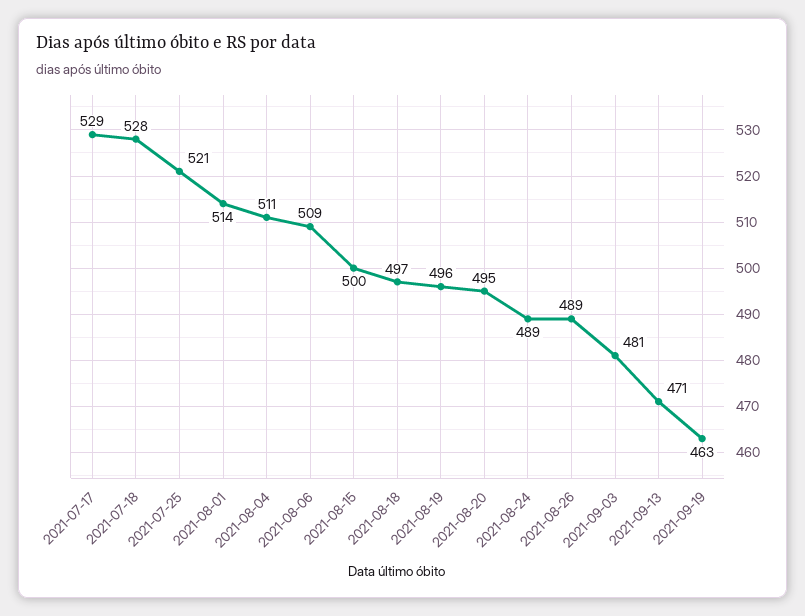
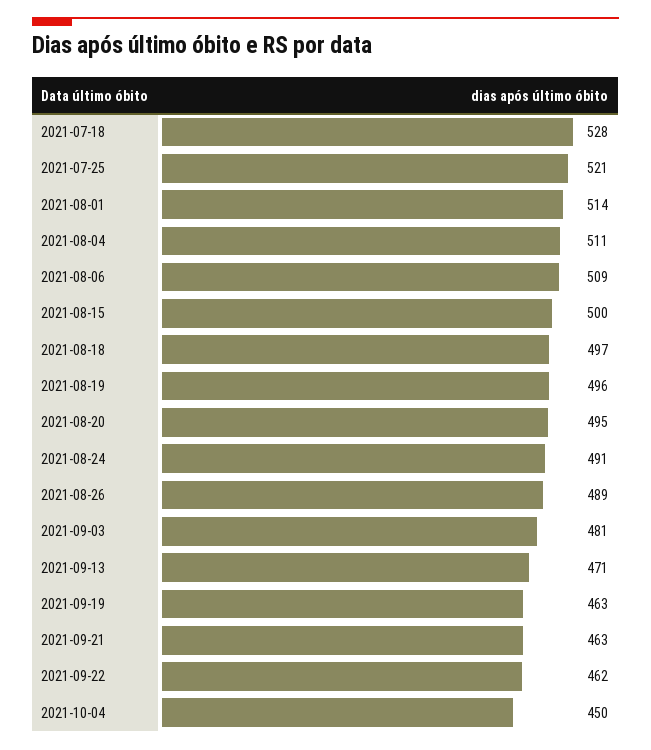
2021-07-17: 529 -> none
2021-08-24: 489 -> 491
2021-09-21: none -> 463
2021-09-22: none -> 462
2021-10-04: none -> 450

